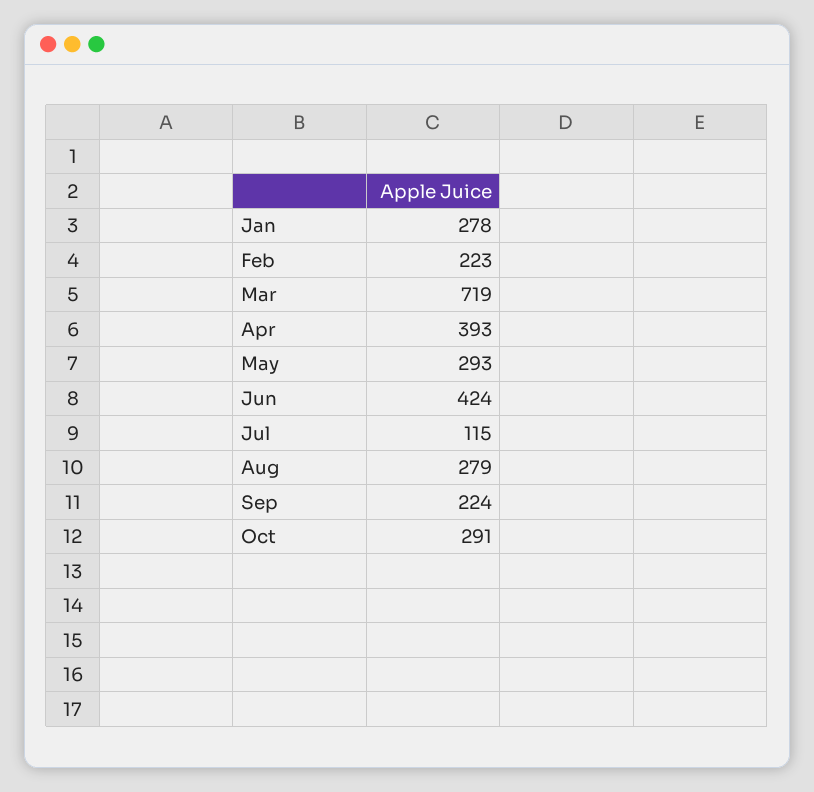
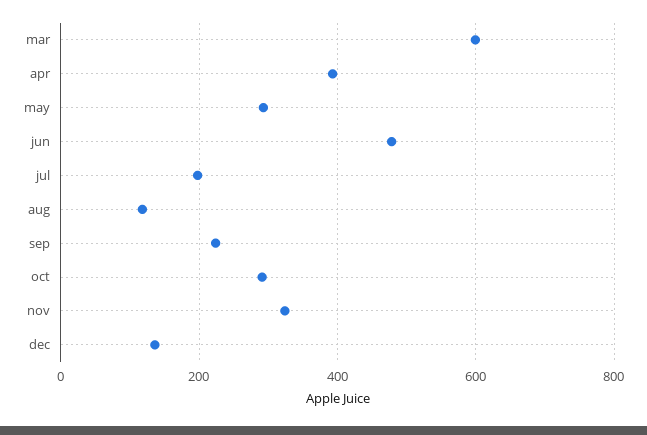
Jan: 278 -> none
Feb: 223 -> none
Mar: 719 -> 600
Jun: 424 -> 480
Jul: 115 -> 200
Aug: 279 -> 120
nov: none -> 320
dec: none -> 140

